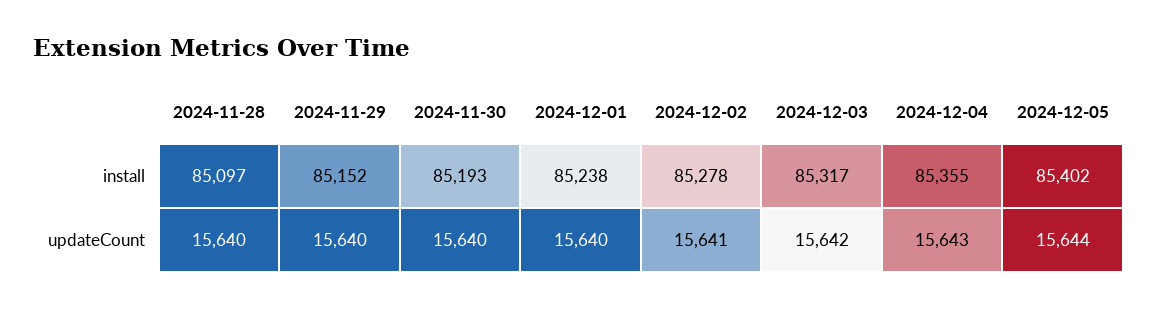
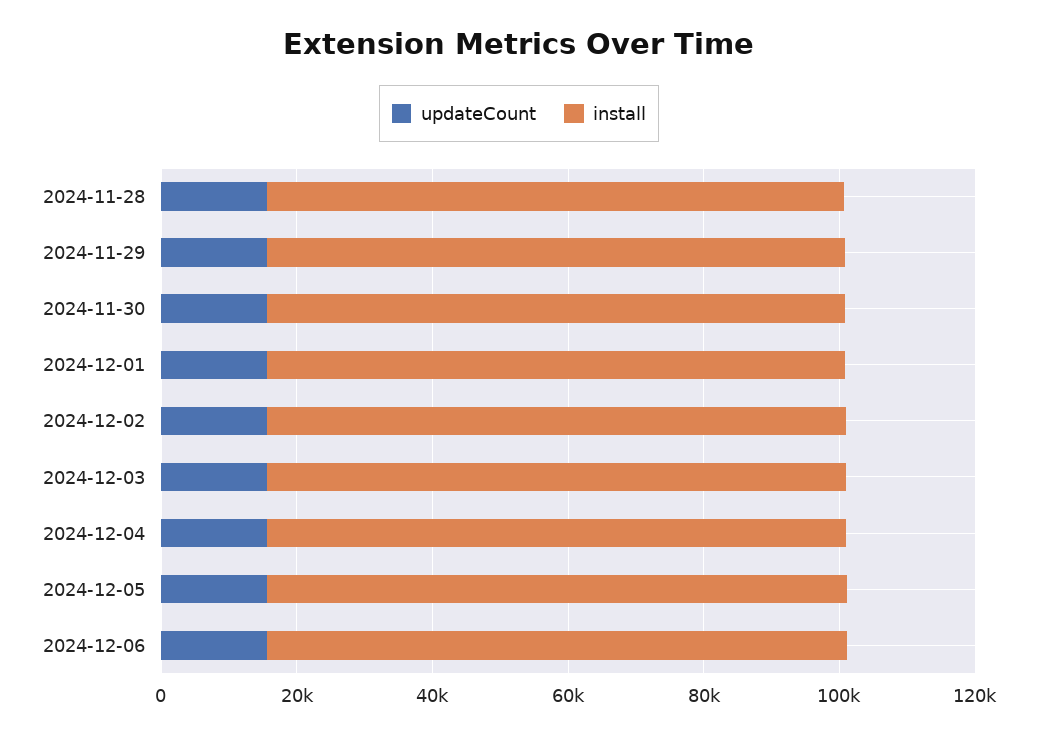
updateCount, 2024-12-06: none -> 15000
install, 2024-12-06: none -> 85000

